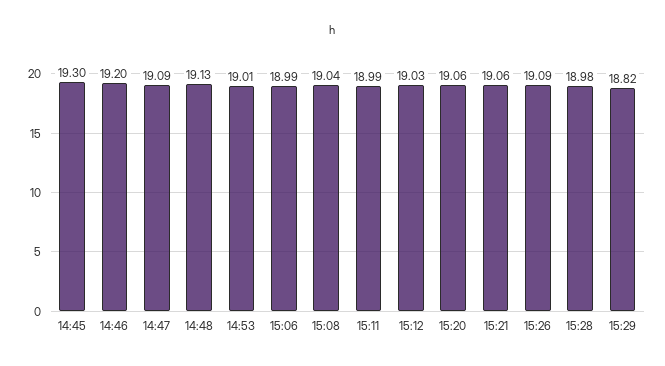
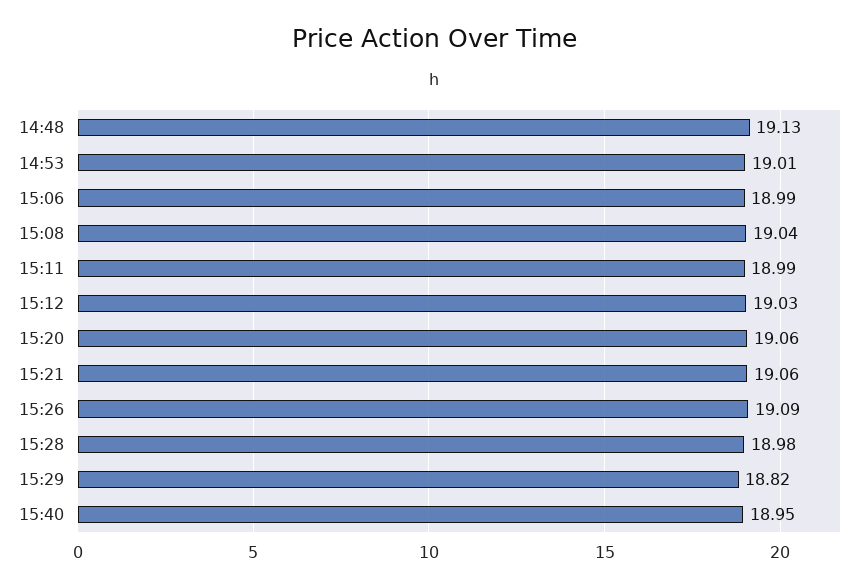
14:45: 19.3 -> none
14:46: 19.2 -> none
14:47: 19.09 -> none
15:40: none -> 18.95

